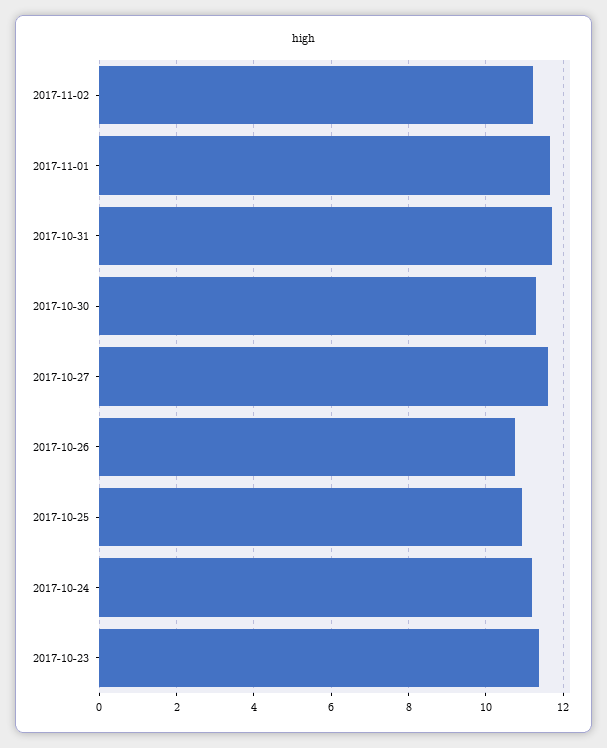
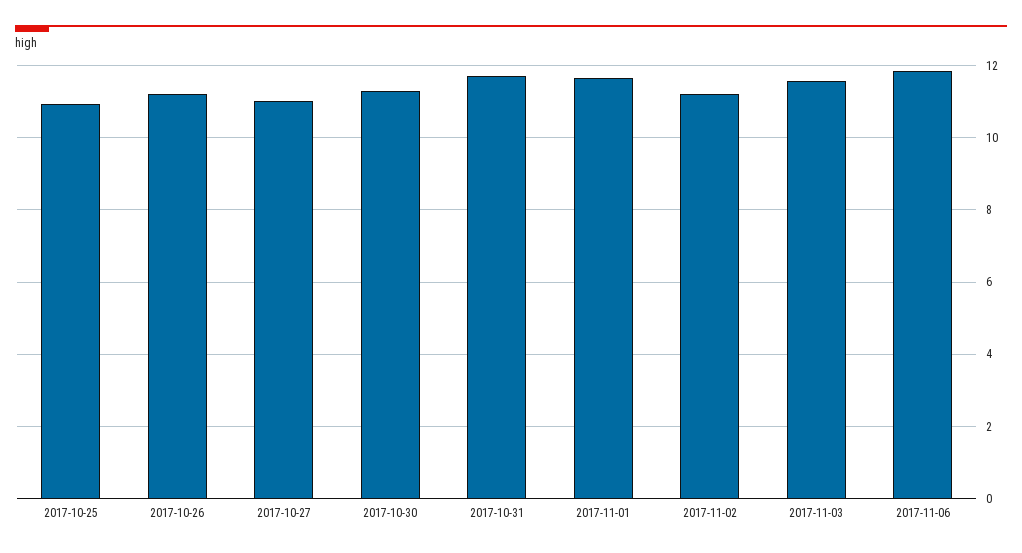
2017-10-27: 11.6 -> 11
2017-10-26: 10.8 -> 11.2
2017-10-24: 11.2 -> none
2017-10-23: 11.4 -> none
2017-11-03: none -> 11.6
2017-11-06: none -> 11.8

